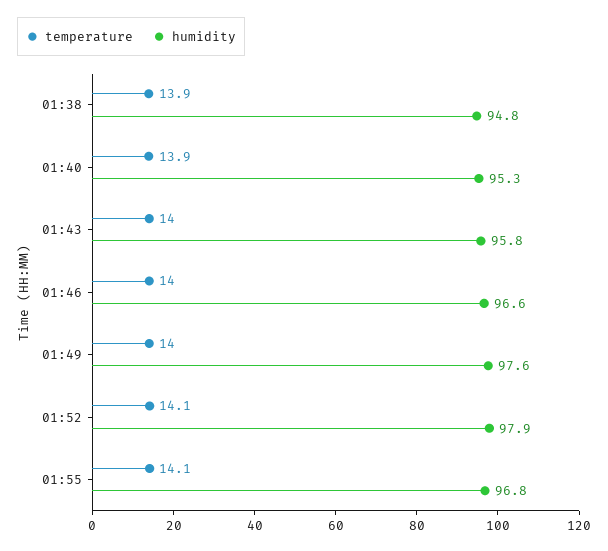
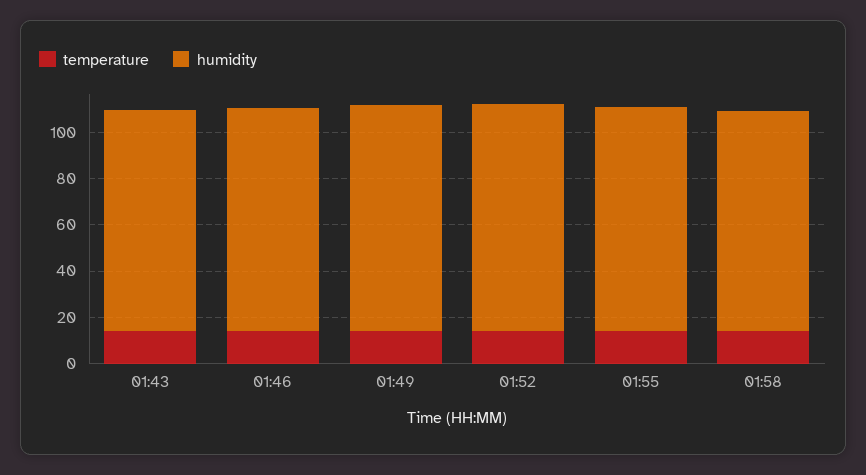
temperature, 01:38: 13.9 -> none
humidity, 01:38: 94.8 -> none
temperature, 01:40: 13.9 -> none
humidity, 01:40: 95.3 -> none
temperature, 01:58: none -> 15
humidity, 01:58: none -> 95

